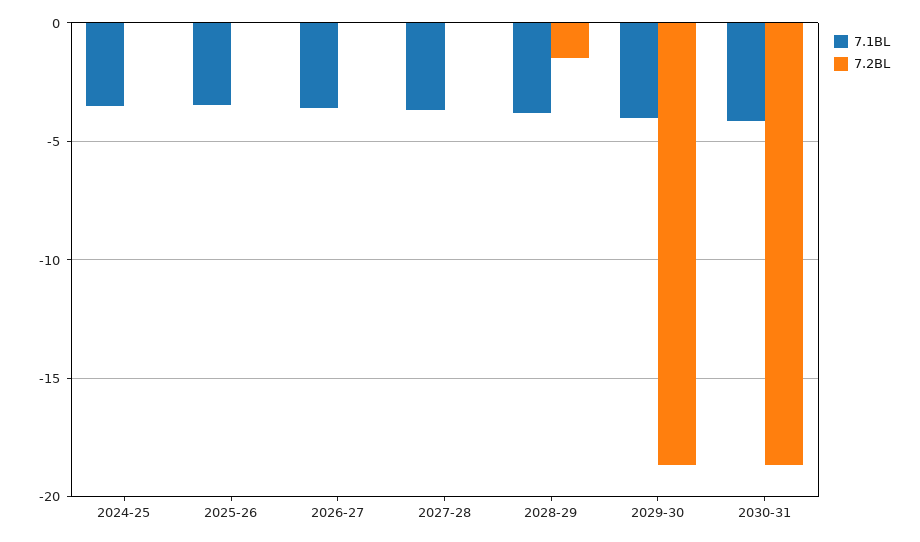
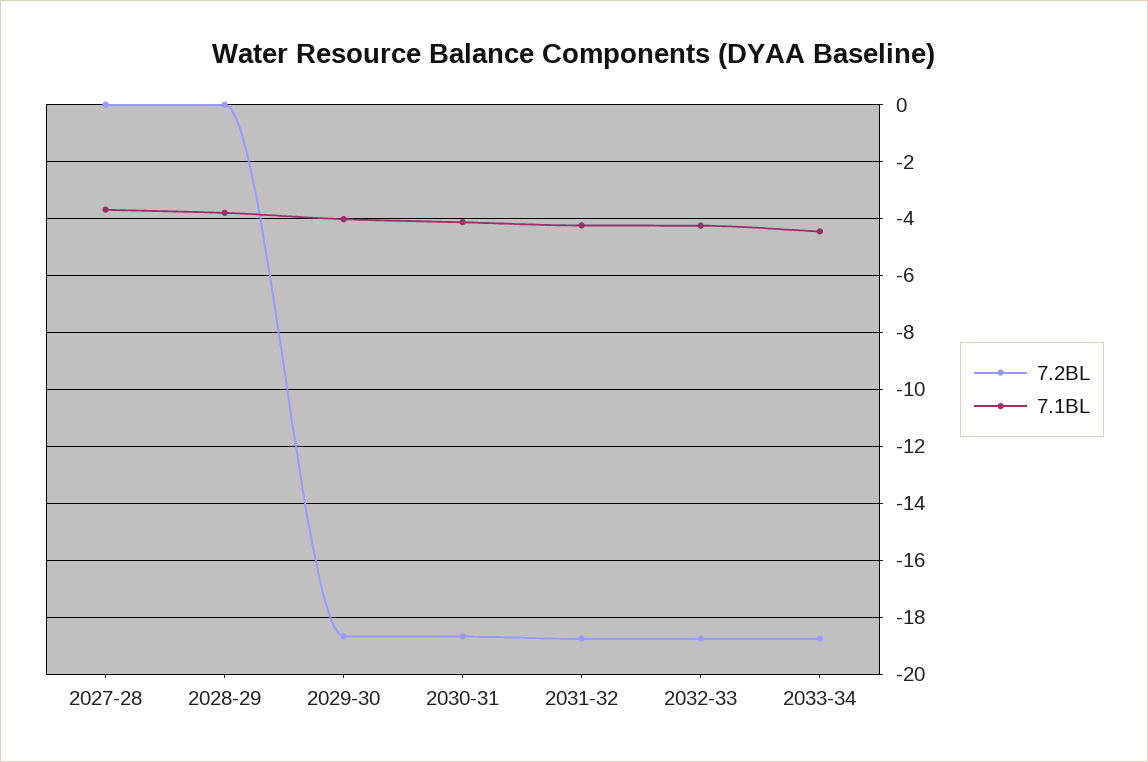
7.1BL, 2024-25: -3.5 -> none
7.2BL, 2024-25: 0 -> none
7.1BL, 2025-26: -3.5 -> none
7.2BL, 2025-26: 0 -> none
7.1BL, 2026-27: -3.5 -> none
7.2BL, 2026-27: 0 -> none
7.2BL, 2028-29: -1.5 -> 0
7.2BL, 2031-32: none -> -18.75
7.1BL, 2031-32: none -> -4.25
7.2BL, 2032-33: none -> -18.75
7.1BL, 2032-33: none -> -4.25
7.2BL, 2033-34: none -> -18.75
7.1BL, 2033-34: none -> -4.5

